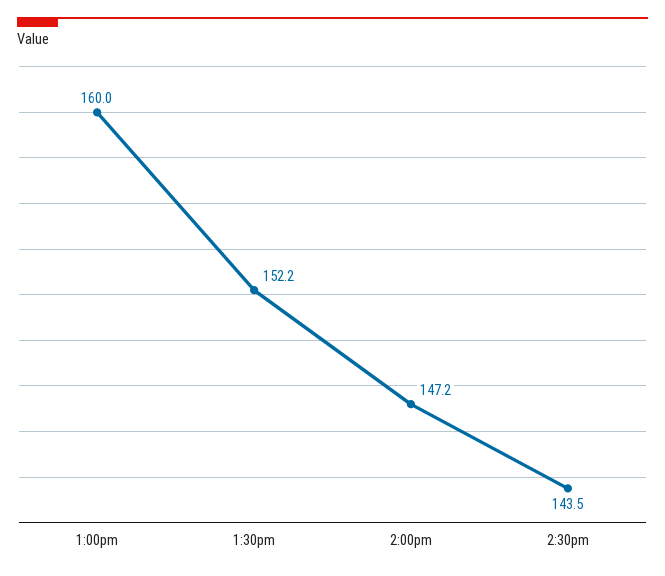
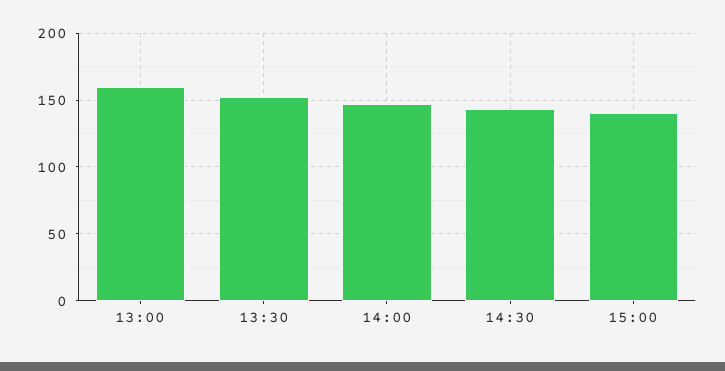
15:00: none -> 140

